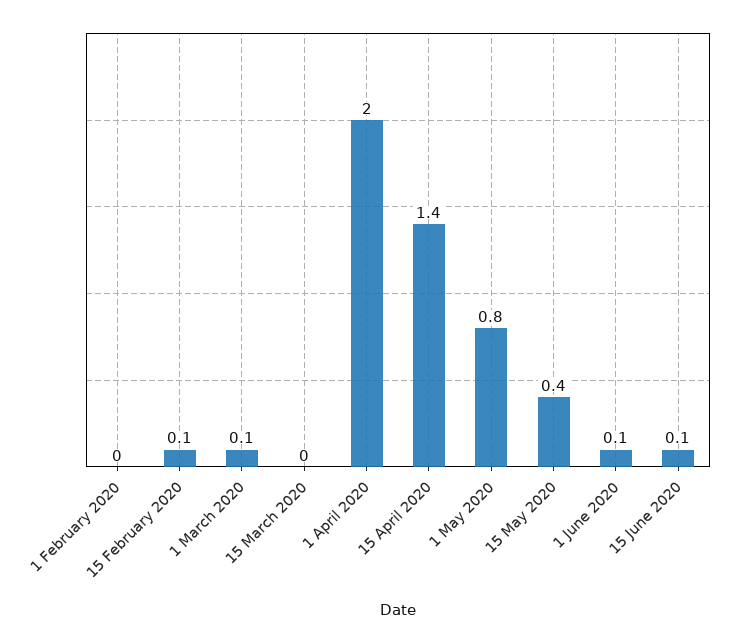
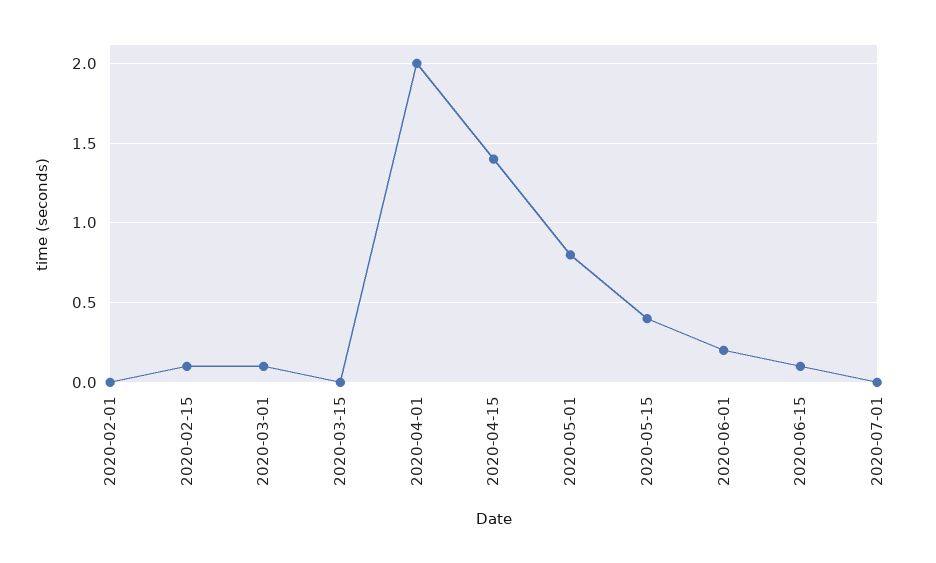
1 June 2020: 0.1 -> 0.2
2020-07-01: none -> 0

